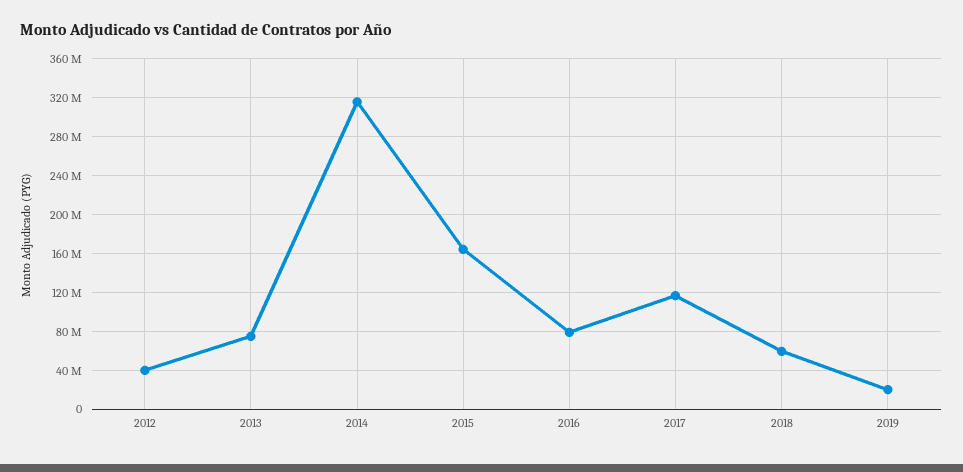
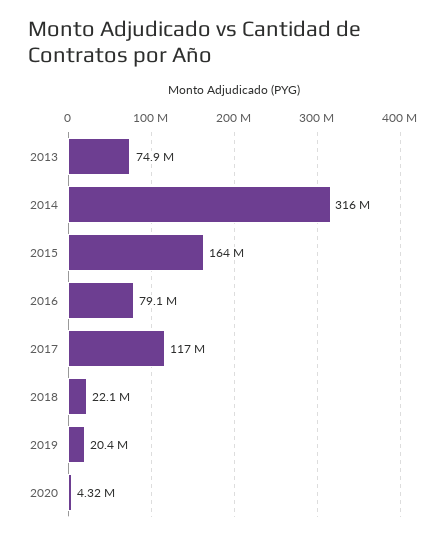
2012: 40000000 -> none
2018: 60000000 -> 22100000
2020: none -> 4320000

